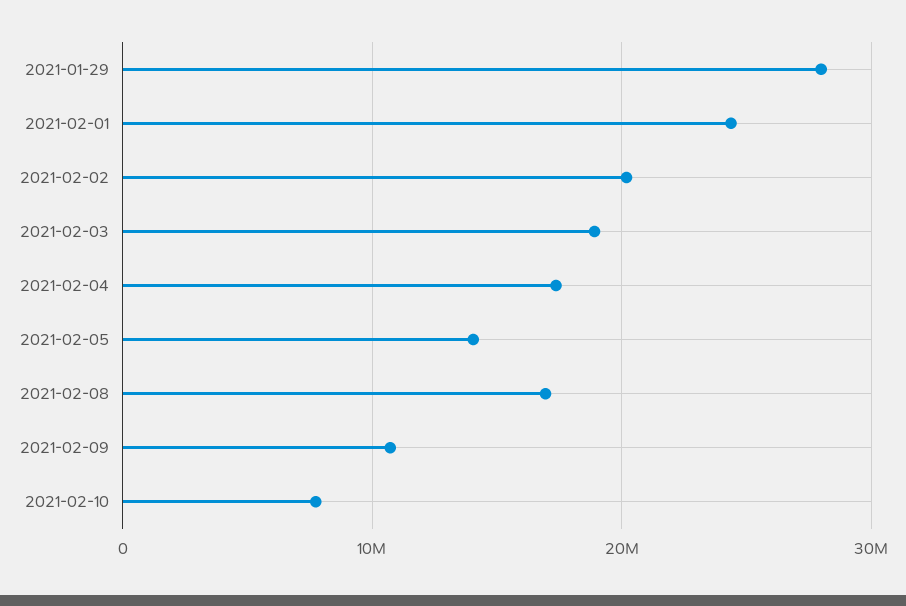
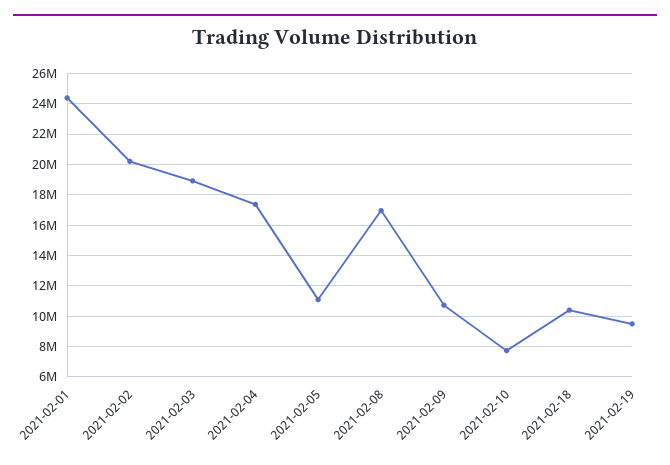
2021-01-29: 28000000 -> none
2021-02-05: 14000000 -> 11000000
2021-02-18: none -> 10500000
2021-02-19: none -> 9500000

